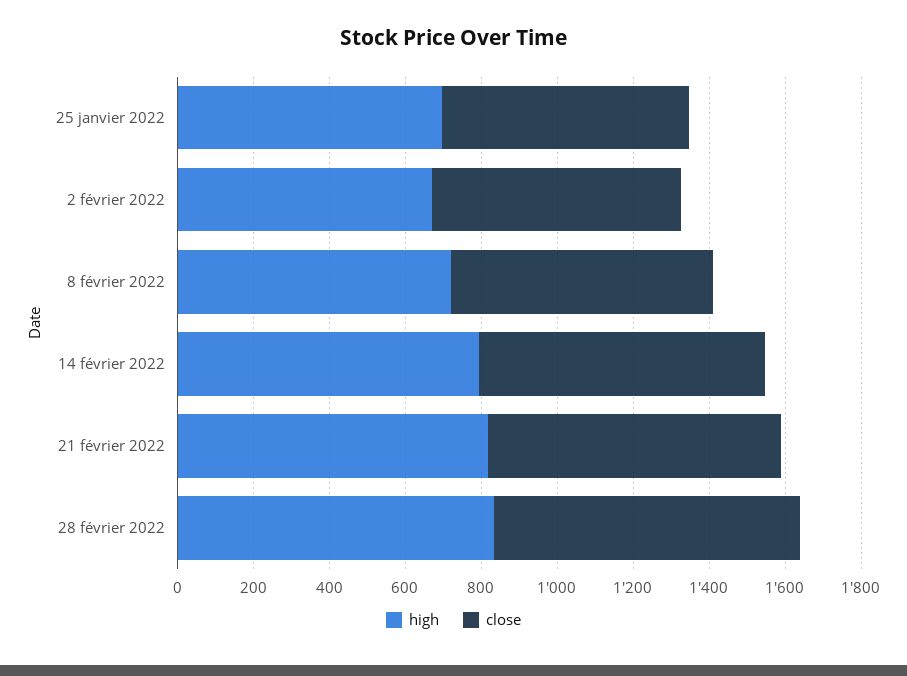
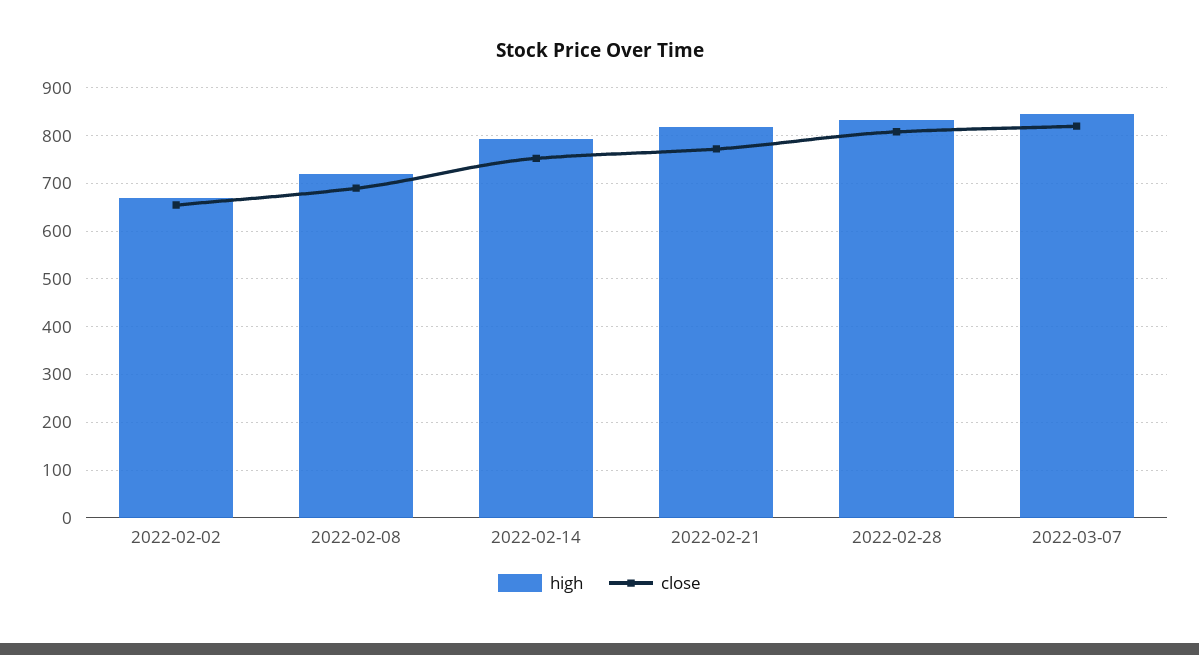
high, 25 janvier 2022: 700 -> none
close, 25 janvier 2022: 650 -> none
high, 2022-03-07: none -> 840
close, 2022-03-07: none -> 820

